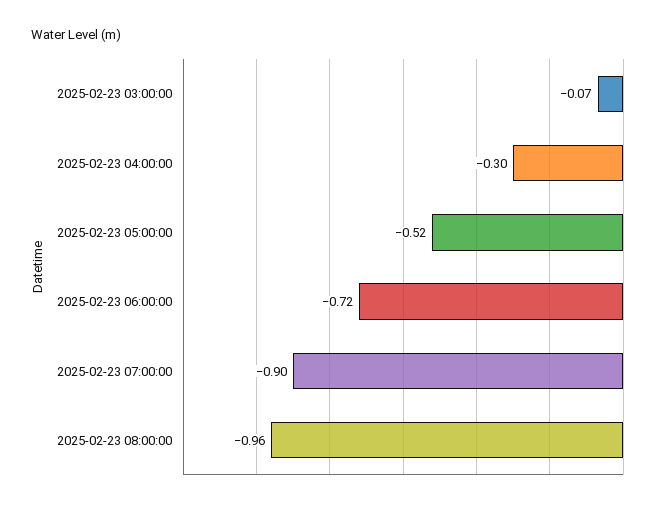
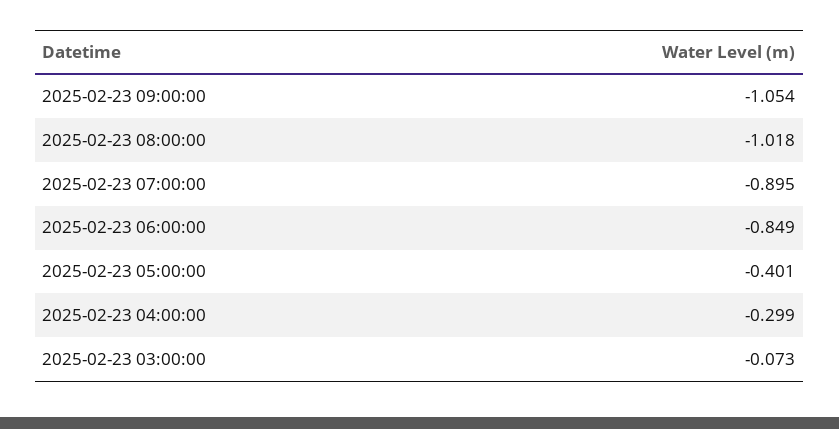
2025-02-23 05:00:00: -0.52 -> -0.401
2025-02-23 06:00:00: -0.72 -> -0.849
2025-02-23 08:00:00: -0.96 -> -1.018
2025-02-23 09:00:00: none -> -1.054

